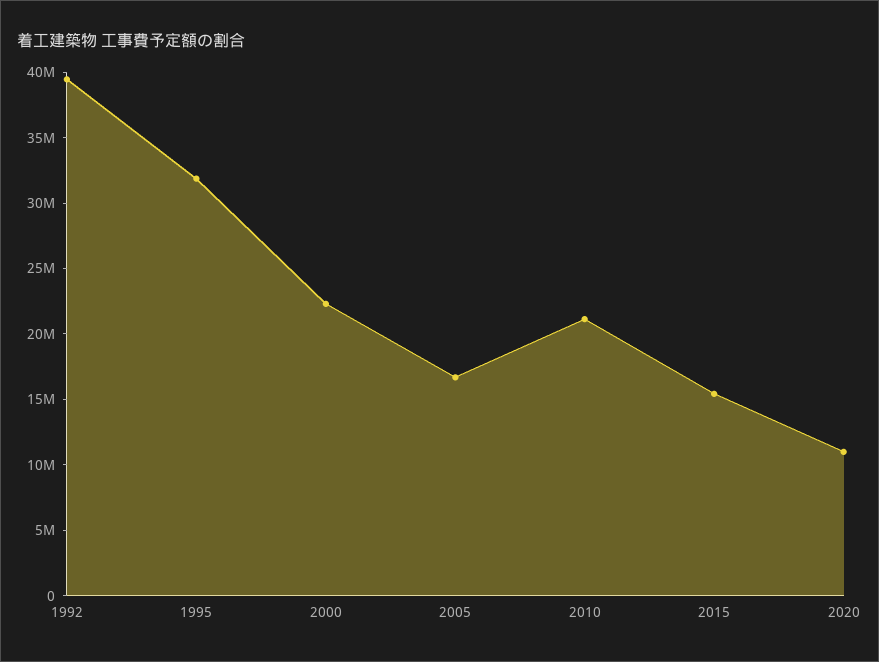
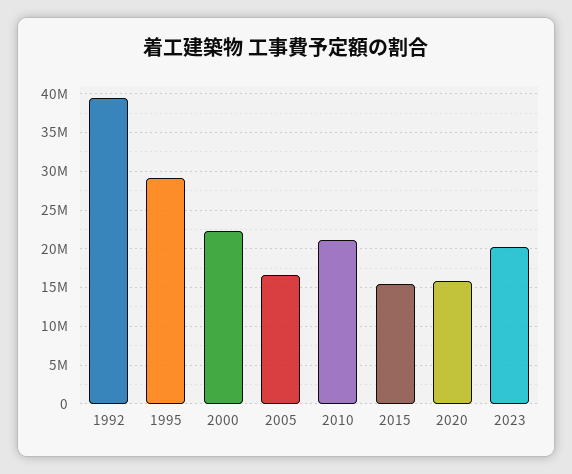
1995: 32000000 -> 29000000
2020: 11000000 -> 16000000
2023: none -> 20000000

